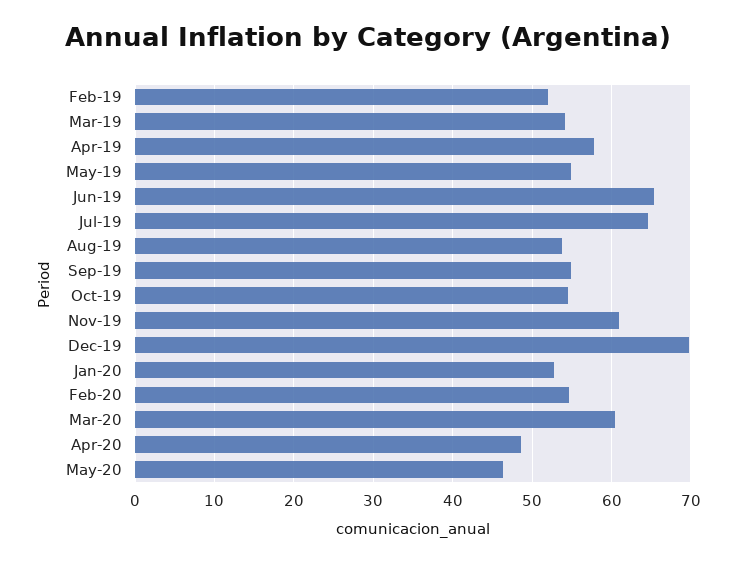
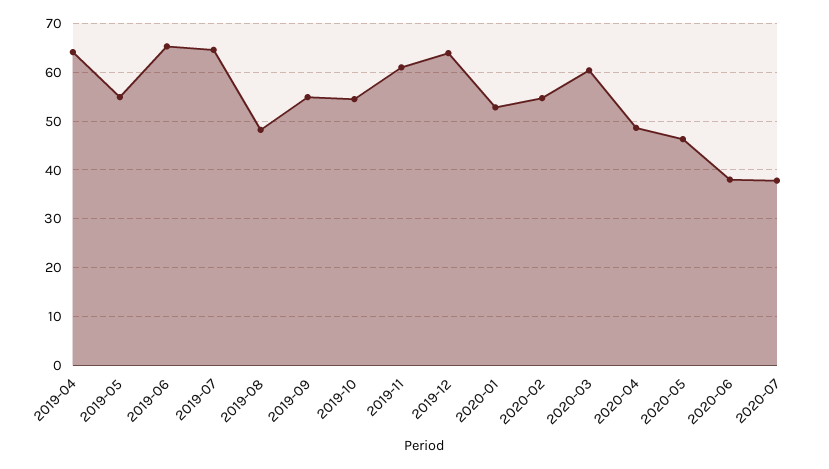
Feb-19: 52 -> none
Mar-19: 54 -> none
Apr-19: 58 -> 64
Aug-19: 54 -> 48
Dec-19: 70 -> 64
2020-06: none -> 38
2020-07: none -> 38

